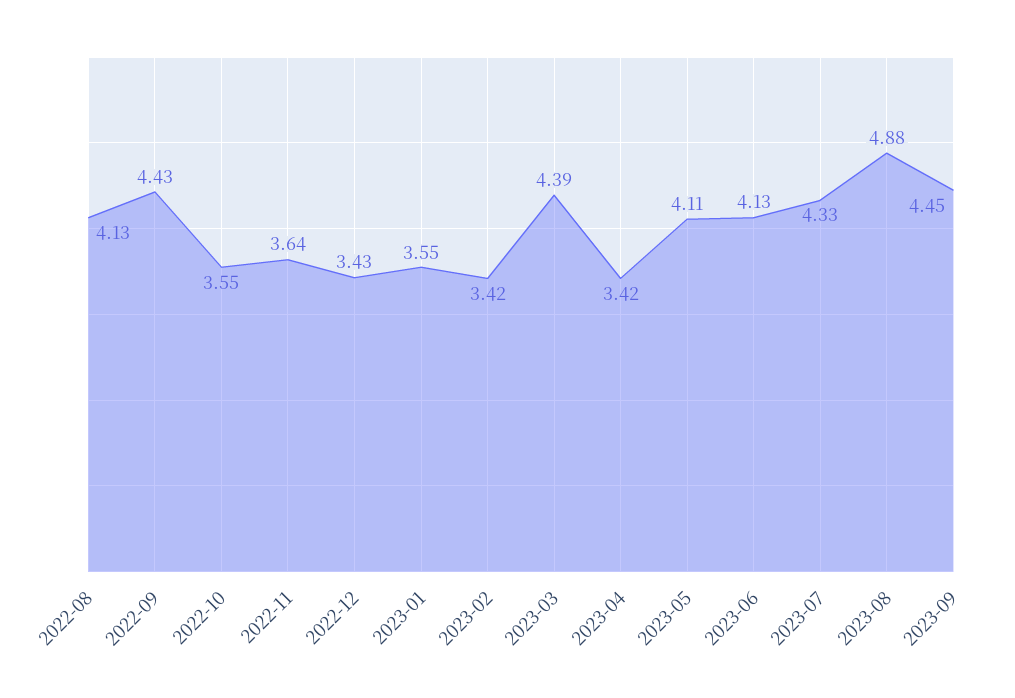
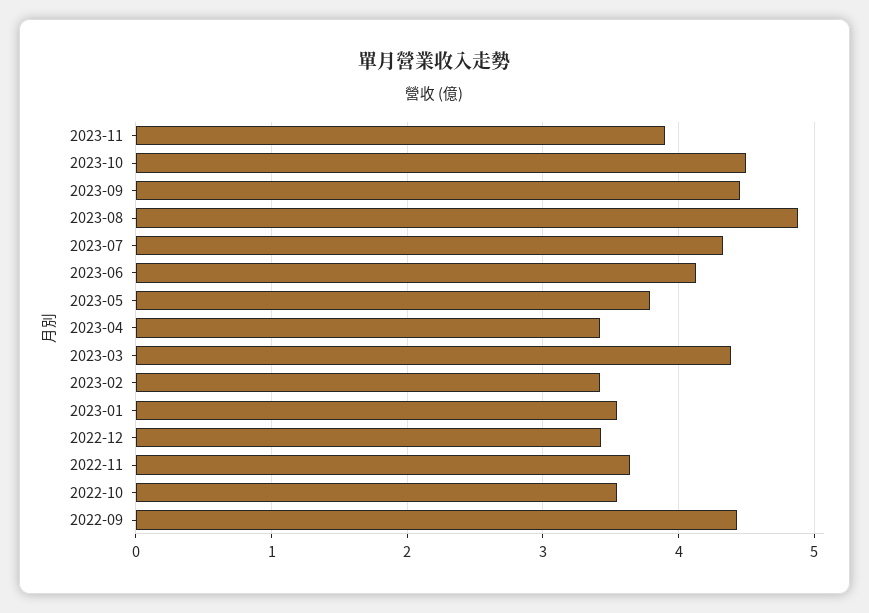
2022-08: 4.13 -> none
2023-05: 4.11 -> 3.8
2023-11: none -> 3.9
2023-10: none -> 4.5

